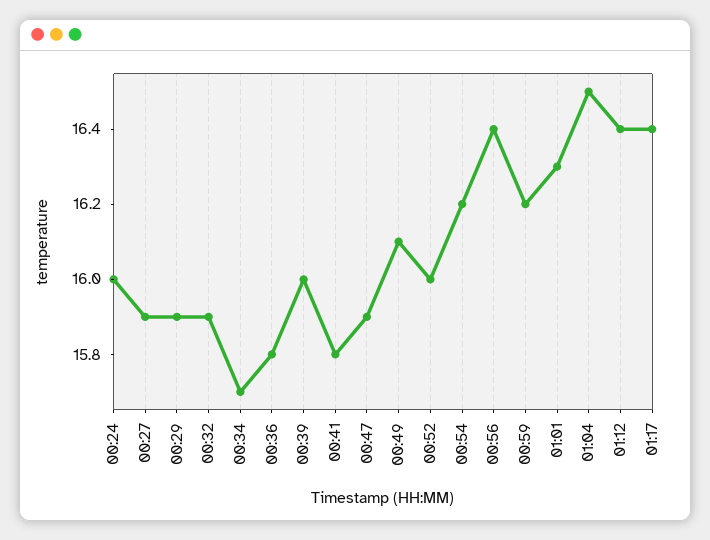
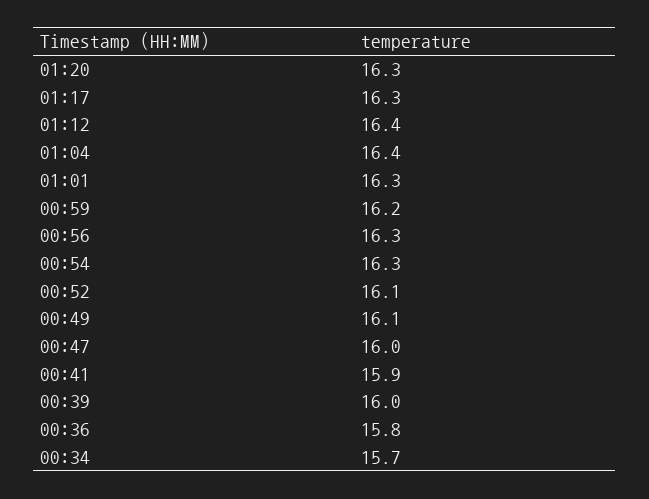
00:24: 16 -> none
00:27: 15.9 -> none
00:29: 15.9 -> none
00:32: 15.9 -> none
00:41: 15.8 -> 15.9
00:47: 15.9 -> 16
00:52: 16 -> 16.1
00:54: 16.2 -> 16.3
00:56: 16.4 -> 16.3
01:04: 16.5 -> 16.4
01:17: 16.4 -> 16.3
01:20: none -> 16.3

